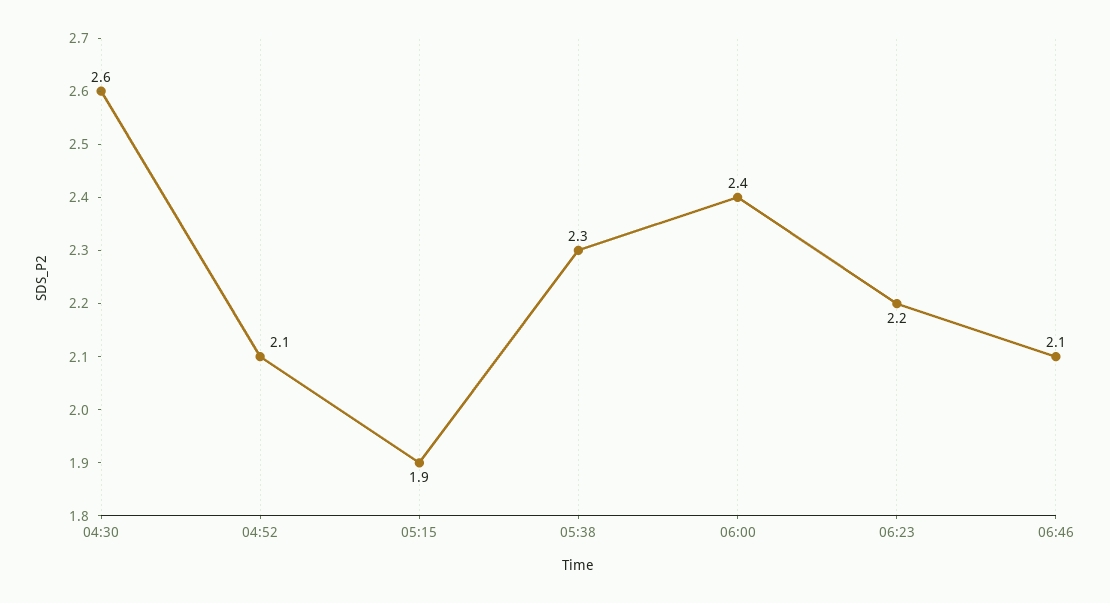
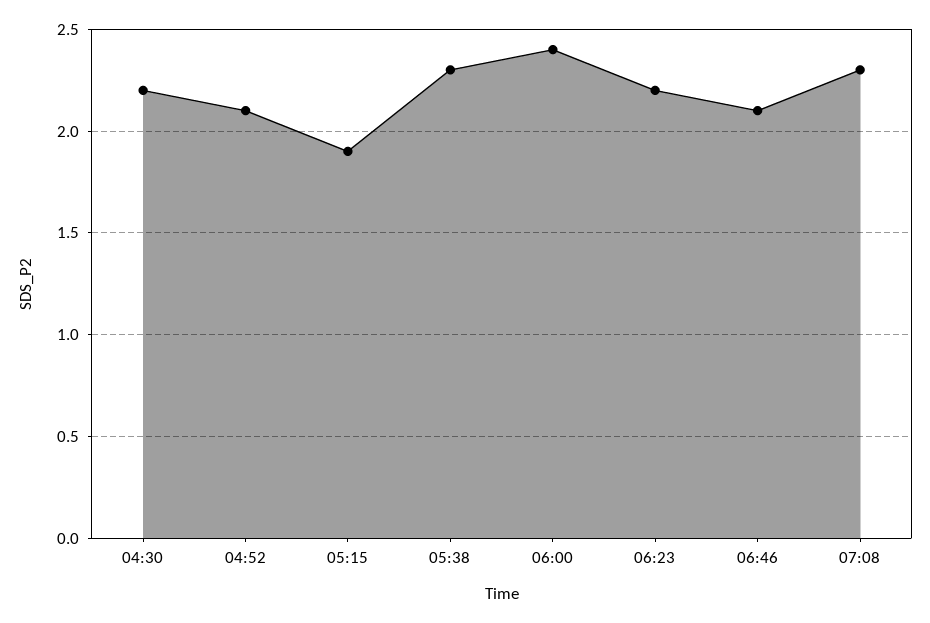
04:30: 2.6 -> 2.2
07:08: none -> 2.3

